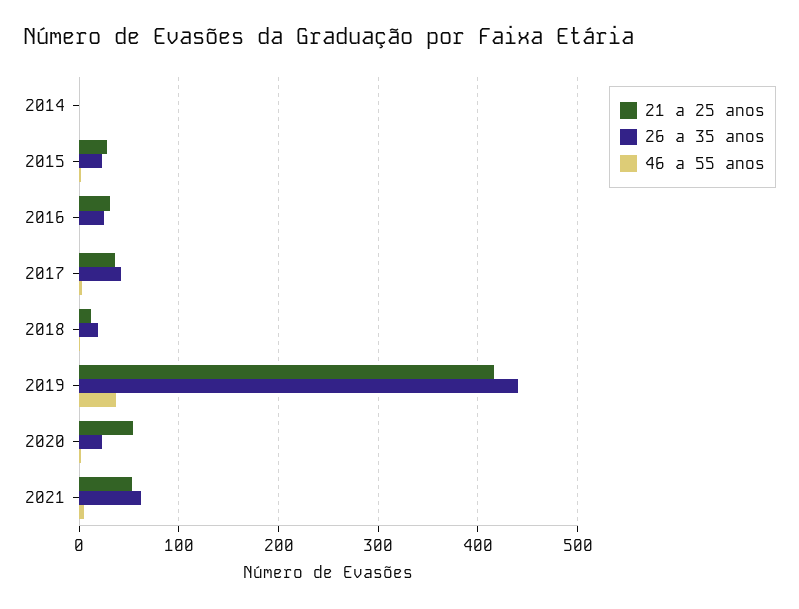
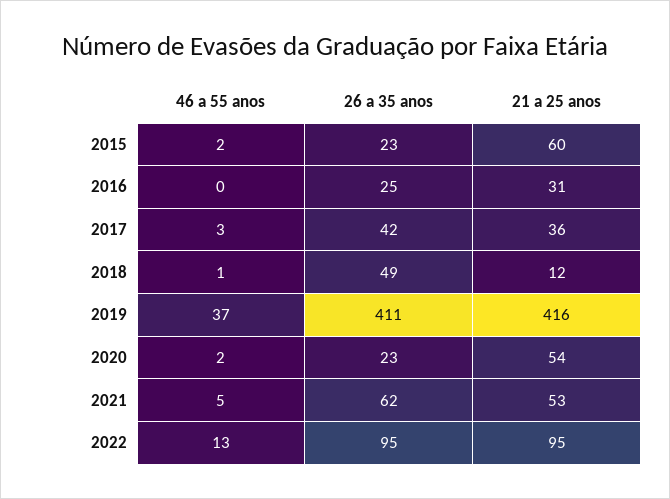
21 a 25 anos, 2014: 0 -> none
26 a 35 anos, 2014: 0 -> none
46 a 55 anos, 2014: 0 -> none
21 a 25 anos, 2015: 30 -> 60
26 a 35 anos, 2018: 20 -> 49
26 a 35 anos, 2019: 440 -> 411
46 a 55 anos, 2022: none -> 13
26 a 35 anos, 2022: none -> 95
21 a 25 anos, 2022: none -> 95

